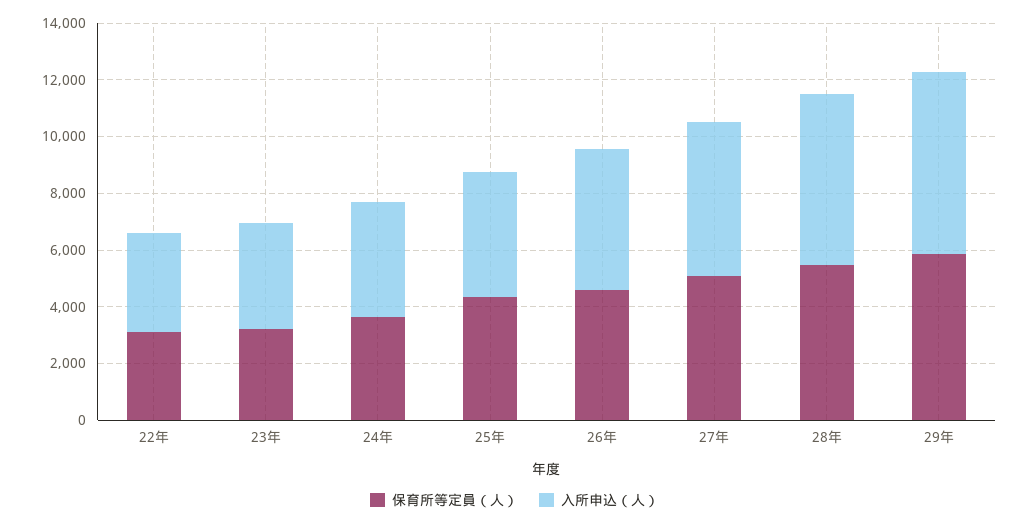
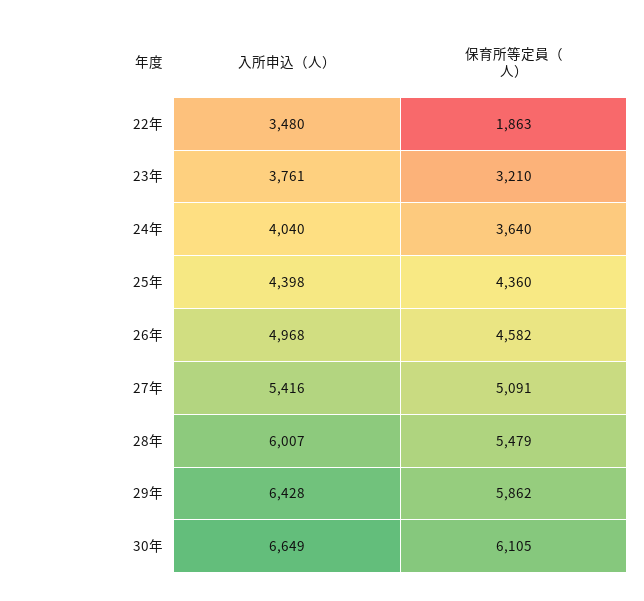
保育所等定員（人）, 22年: 3000 -> 1863
入所申込（人）, 30年: none -> 6649
保育所等定員（人）, 30年: none -> 6105

